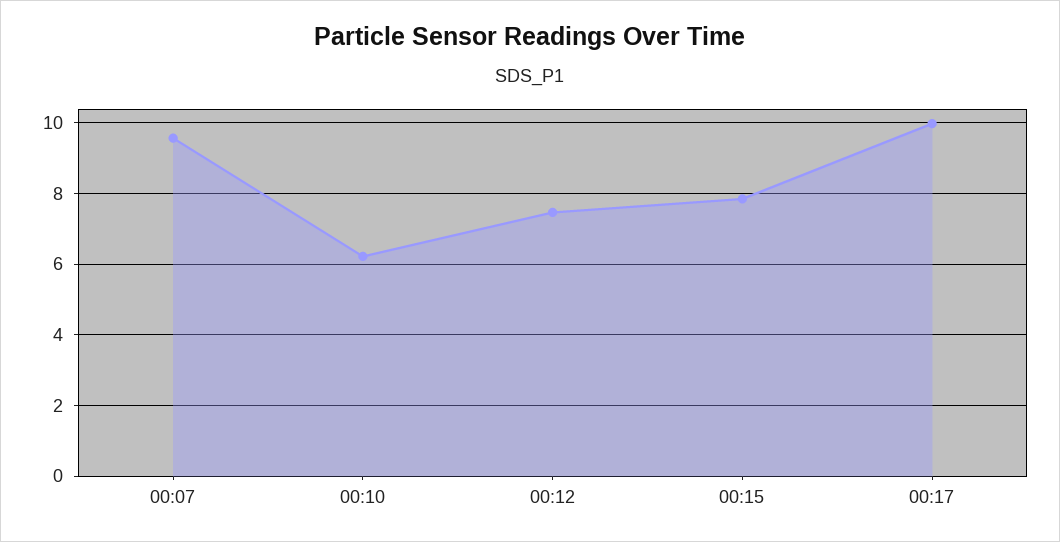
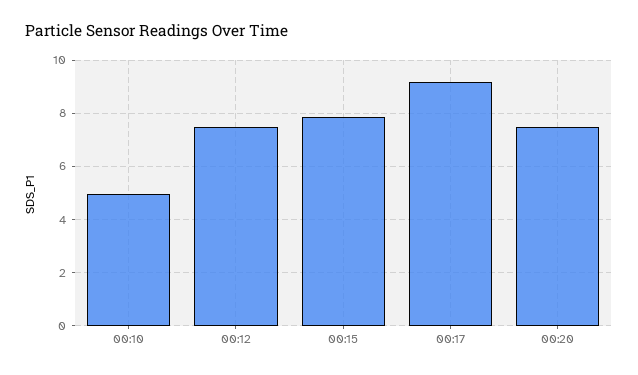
00:07: 9.6 -> none
00:10: 6.2 -> 5
00:17: 10 -> 9.25
00:20: none -> 7.5

